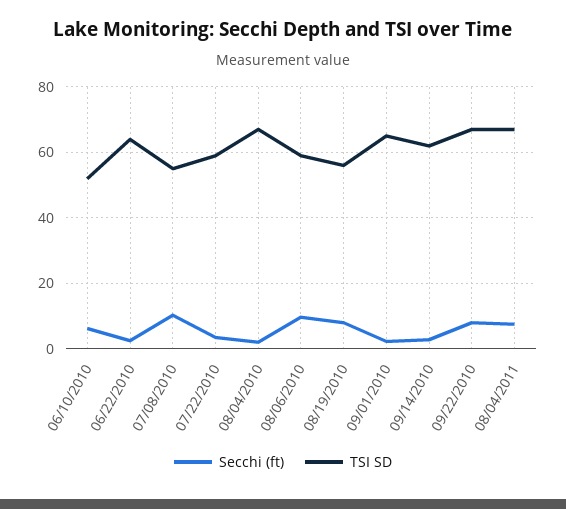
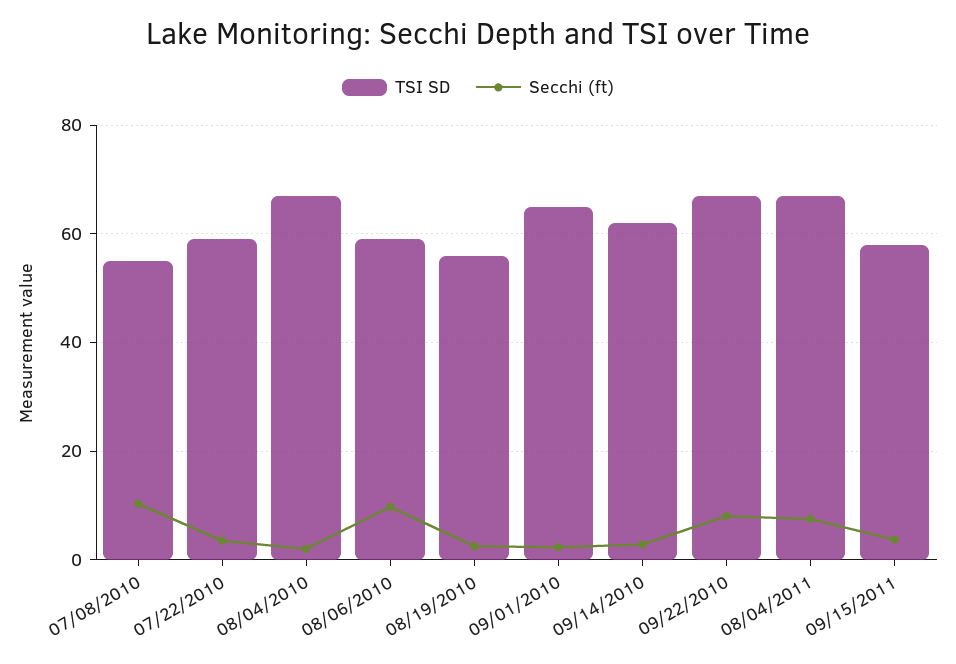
Secchi (ft), 06/10/2010: 6 -> none
TSI SD, 06/10/2010: 52 -> none
Secchi (ft), 06/22/2010: 2 -> none
TSI SD, 06/22/2010: 64 -> none
Secchi (ft), 08/19/2010: 8 -> 2
TSI SD, 09/15/2011: none -> 58
Secchi (ft), 09/15/2011: none -> 4

